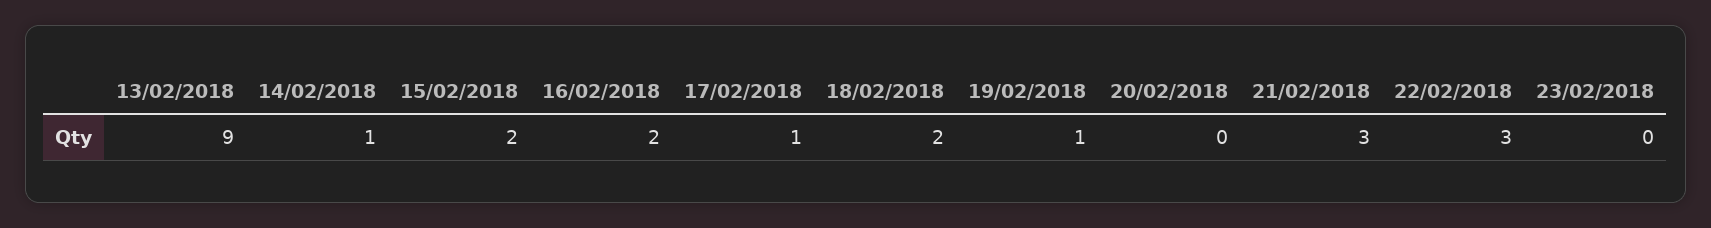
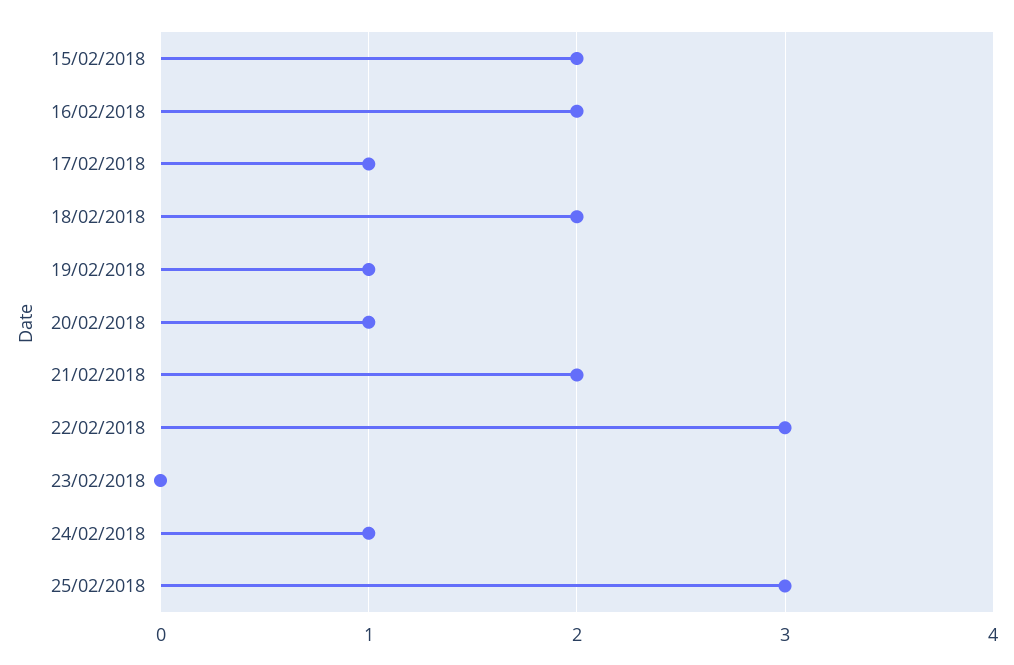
13/02/2018: 9 -> none
14/02/2018: 1 -> none
20/02/2018: 0 -> 1
21/02/2018: 3 -> 2
24/02/2018: none -> 1
25/02/2018: none -> 3

